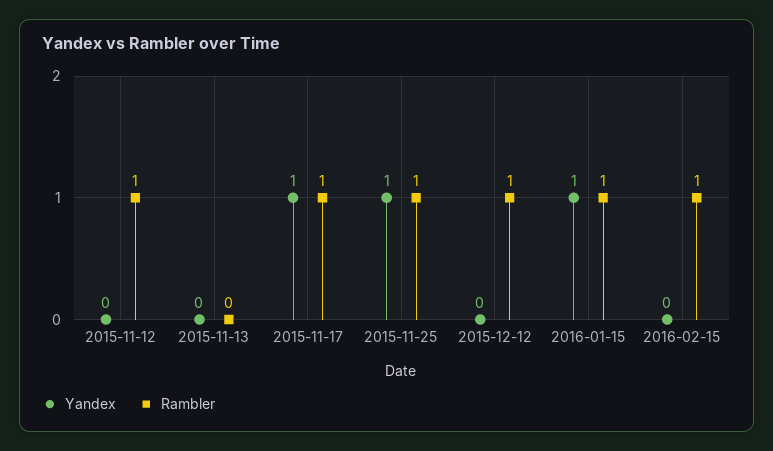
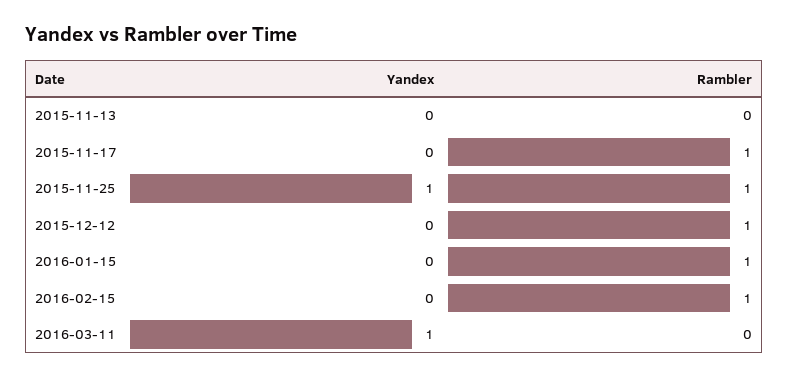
Yandex, 2015-11-12: 0 -> none
Rambler, 2015-11-12: 1 -> none
Yandex, 2015-11-17: 1 -> 0
Yandex, 2016-01-15: 1 -> 0
Yandex, 2016-03-11: none -> 1
Rambler, 2016-03-11: none -> 0

